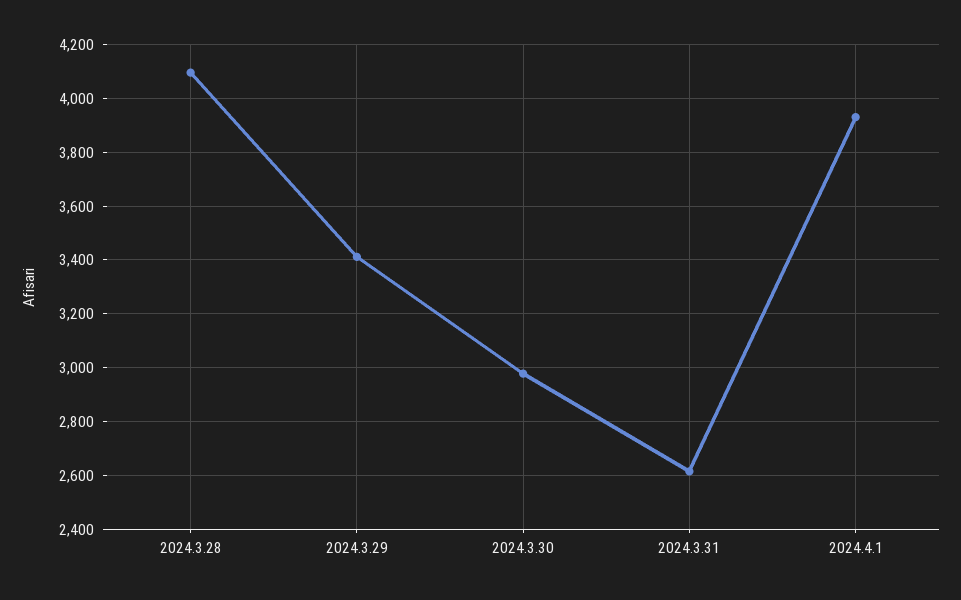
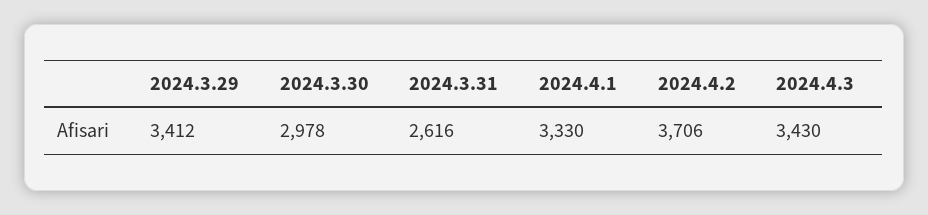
2024.3.28: 4100 -> none
2024.4.1: 3925 -> 3330
2024.4.2: none -> 3706
2024.4.3: none -> 3430

